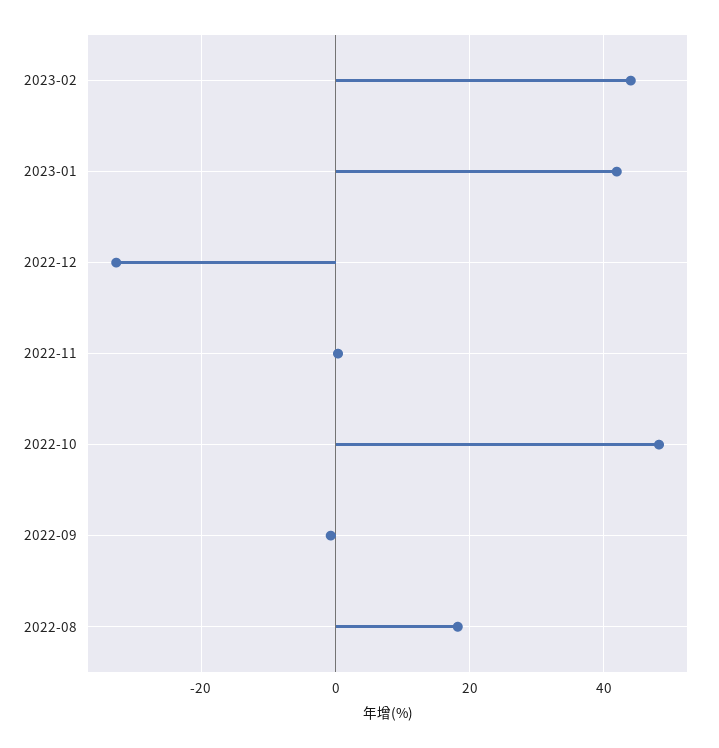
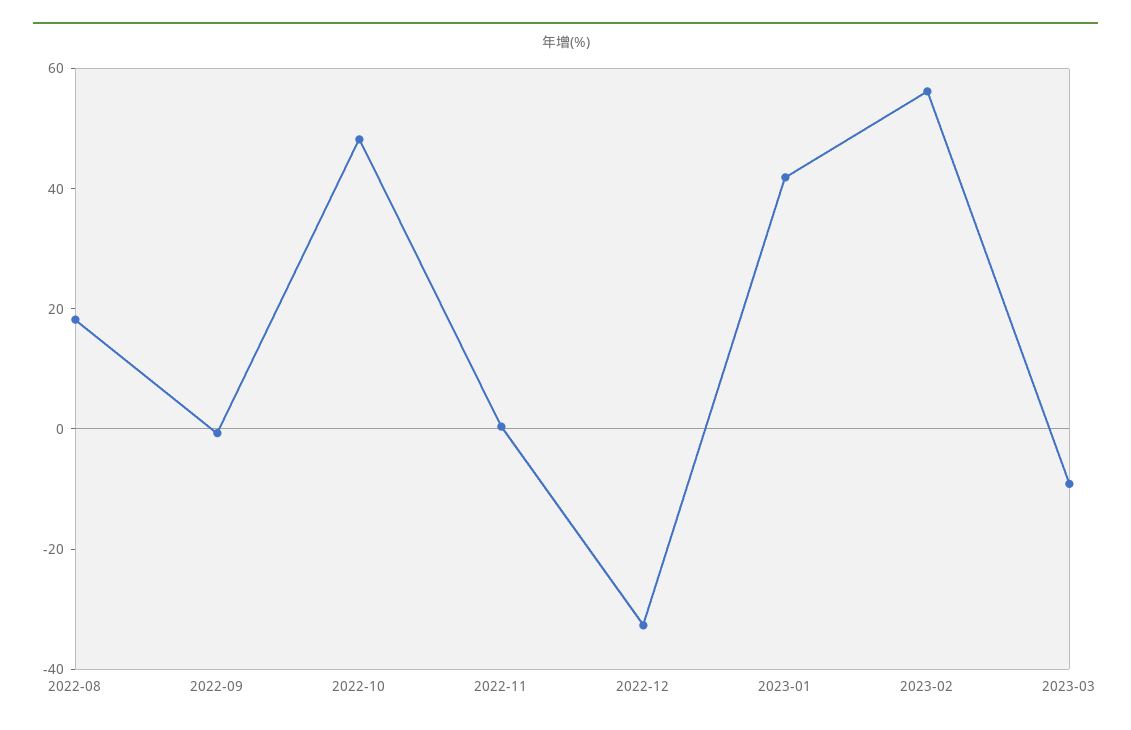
2023-02: 44 -> 55
2023-03: none -> -10

